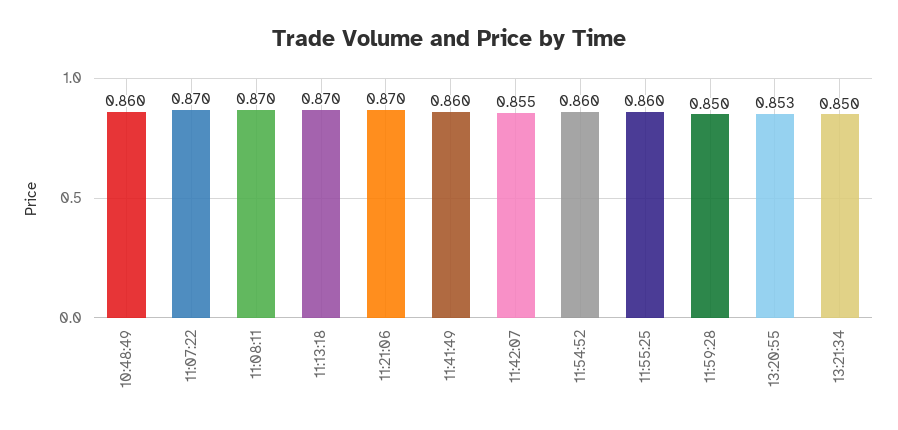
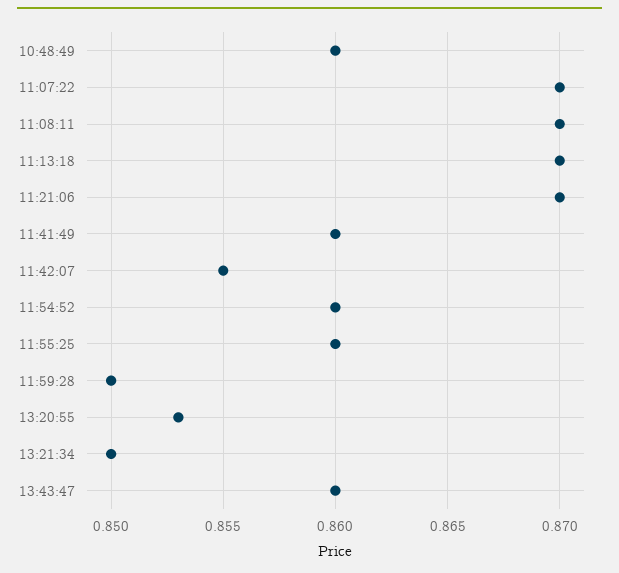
13:43:47: none -> 0.86

